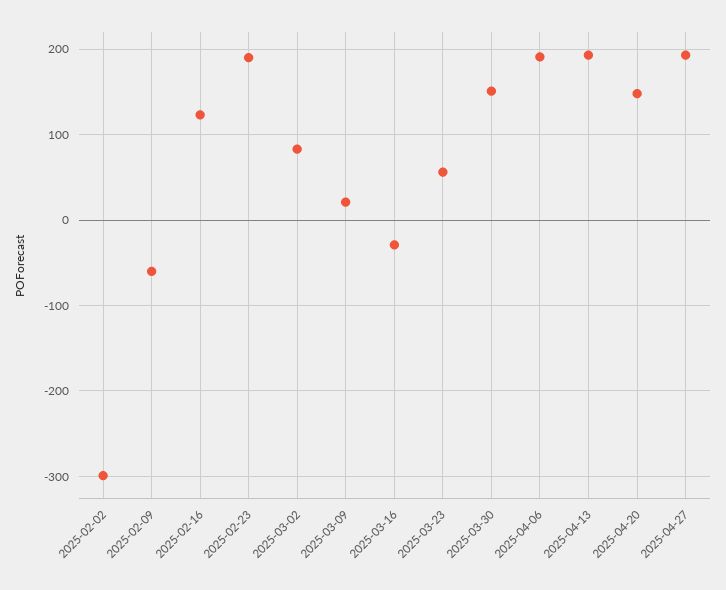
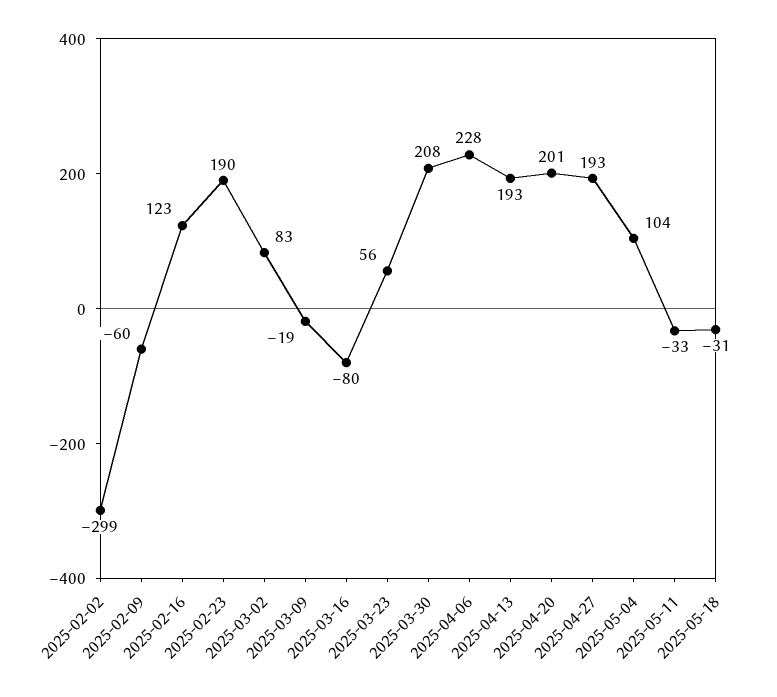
2025-03-09: 20 -> -19
2025-03-16: -30 -> -80
2025-03-30: 150 -> 208
2025-04-06: 190 -> 228
2025-04-20: 150 -> 201
2025-05-04: none -> 104
2025-05-11: none -> -33
2025-05-18: none -> -31

